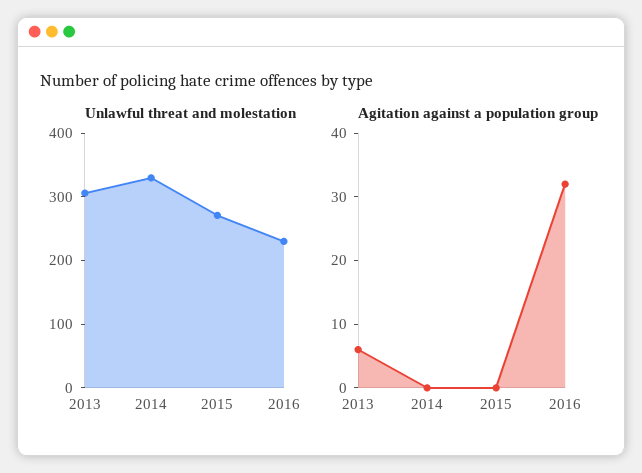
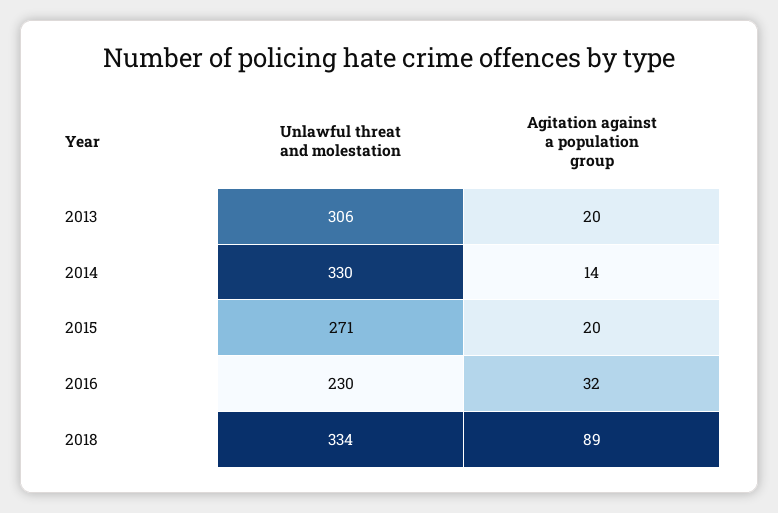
Agitation against a population group, 2013: 5 -> 20
Agitation against a population group, 2014: 0 -> 14
Agitation against a population group, 2015: 0 -> 20
Unlawful threat and molestation, 2018: none -> 334
Agitation against a population group, 2018: none -> 89

